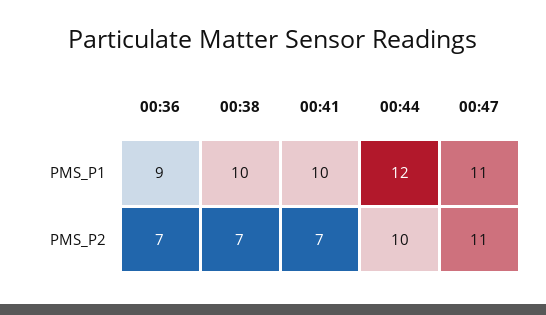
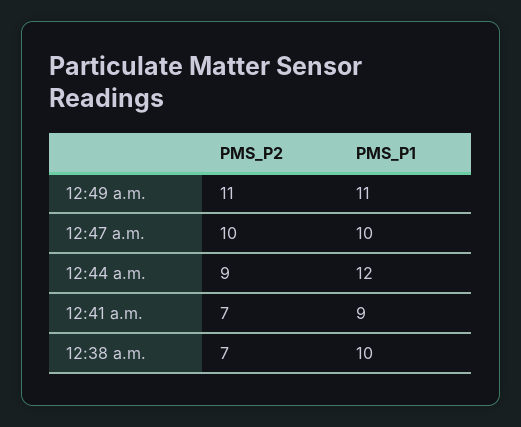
00:36, PMS_P1: 9 -> none
00:41, PMS_P1: 10 -> 9
00:47, PMS_P1: 11 -> 10
00:36, PMS_P2: 7 -> none
00:44, PMS_P2: 10 -> 9
00:47, PMS_P2: 11 -> 10
12:49 a.m., PMS_P2: none -> 11
12:49 a.m., PMS_P1: none -> 11

